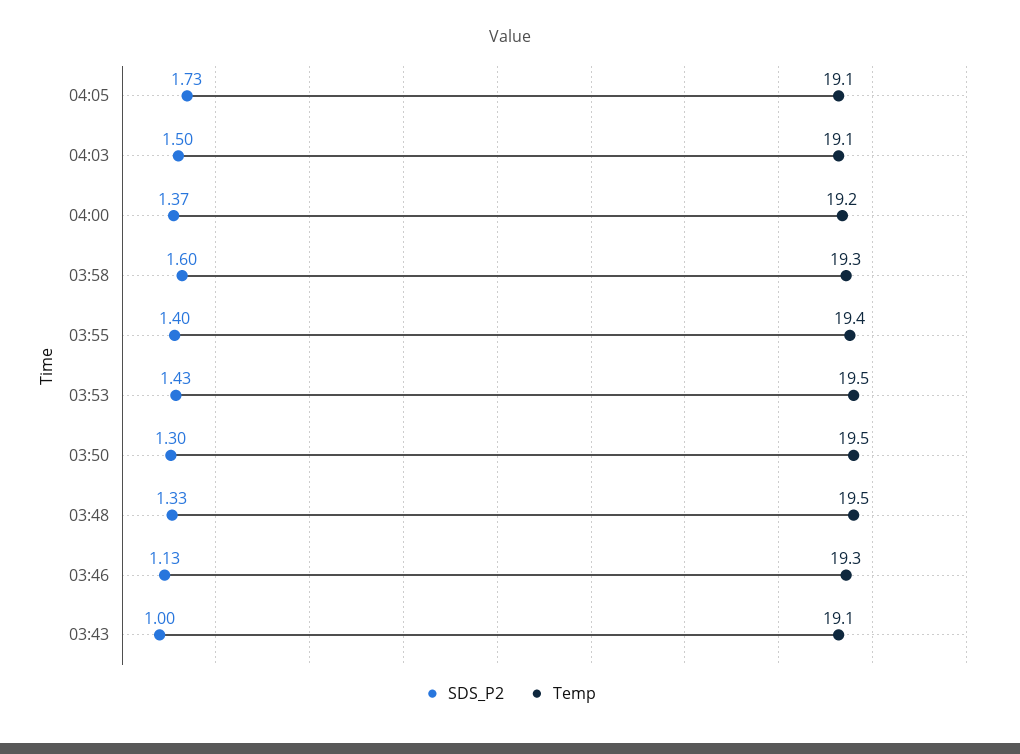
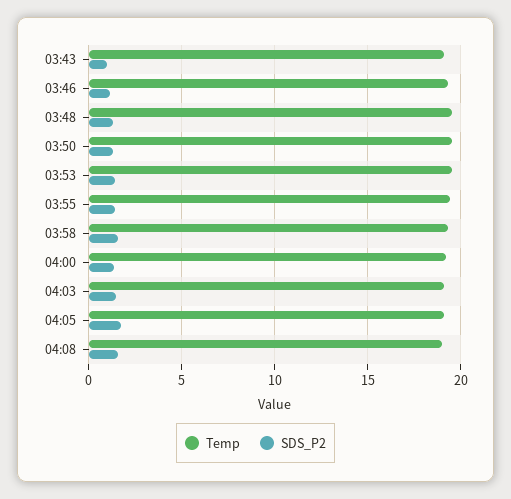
Temp, 04:08: none -> 19
SDS_P2, 04:08: none -> 1.5

